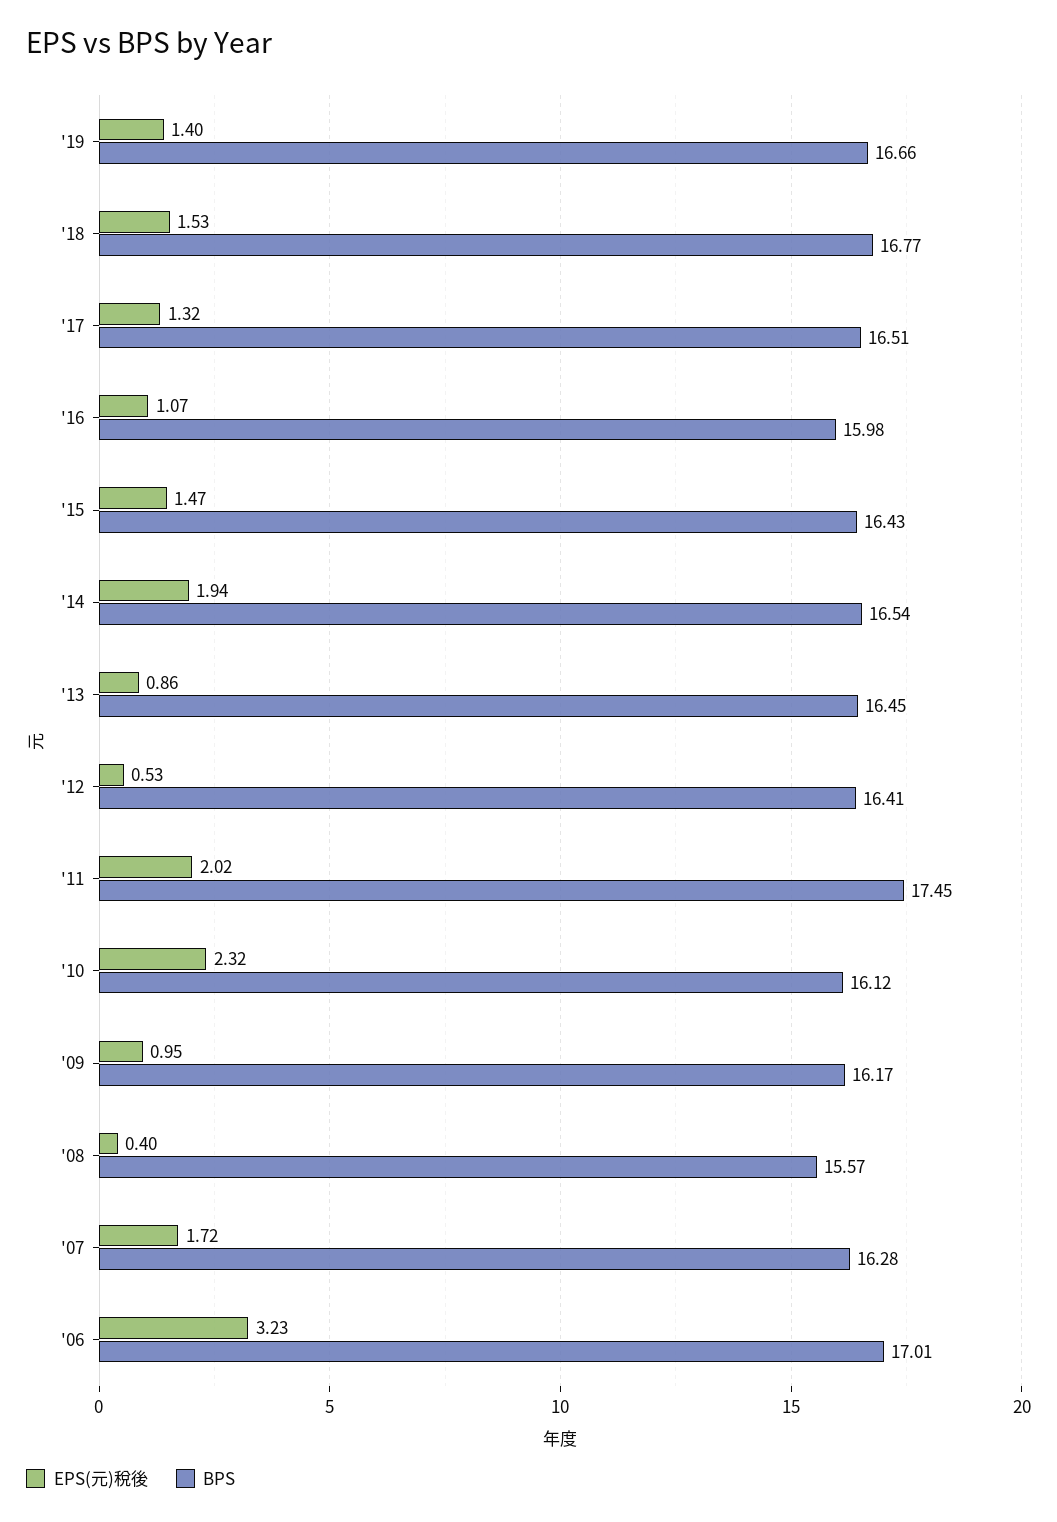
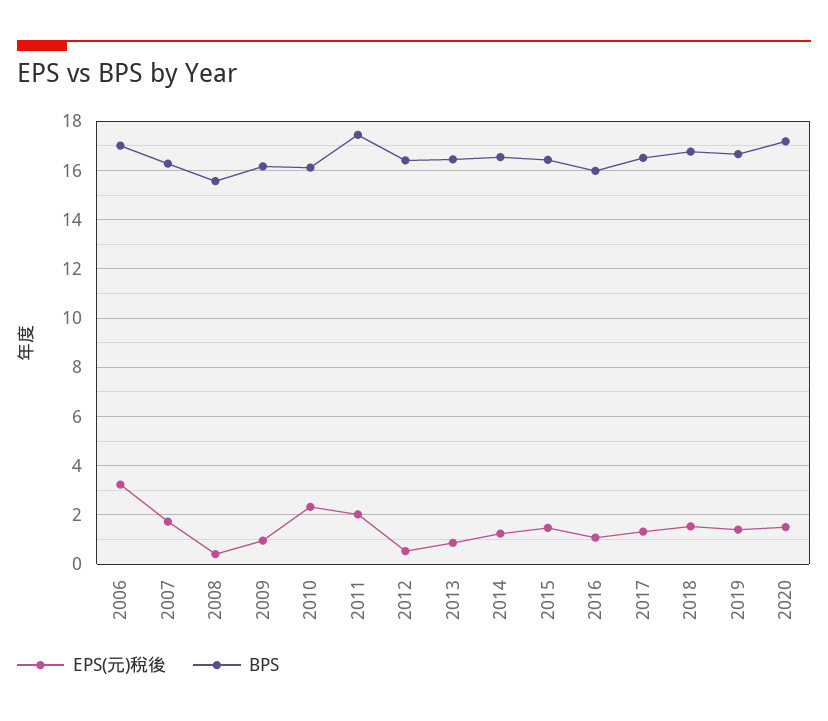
EPS(元)稅後, '14: 1.94 -> 1.25
EPS(元)稅後, 2020: none -> 1.5
BPS, 2020: none -> 17.25

